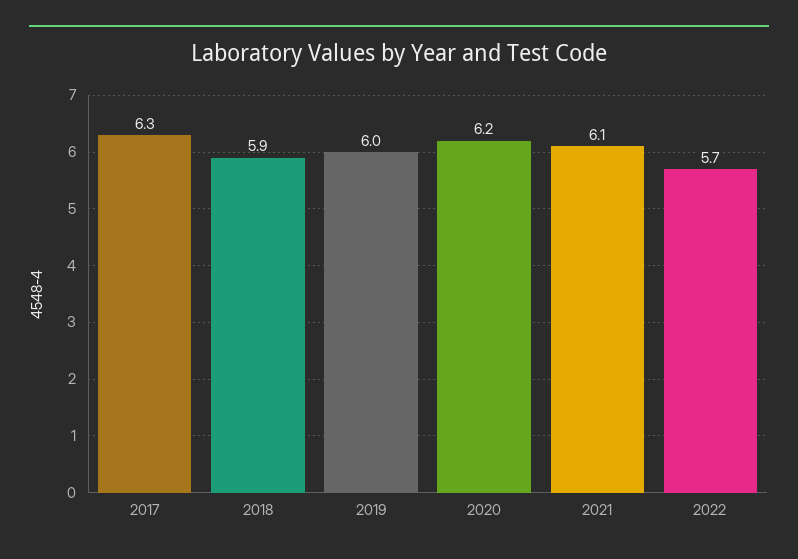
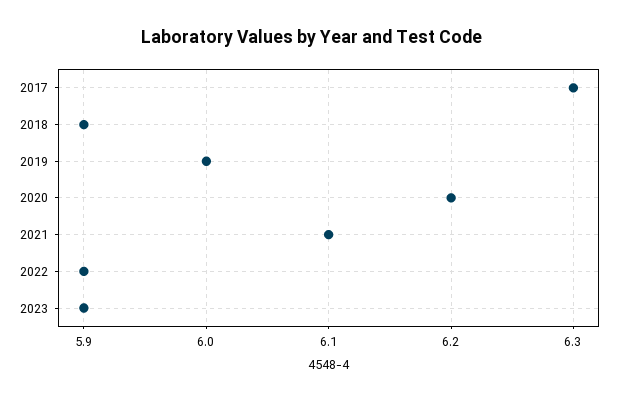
2022: 5.7 -> 5.9
2023: none -> 5.9

